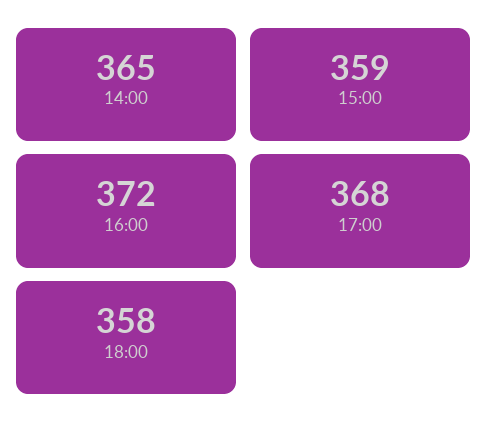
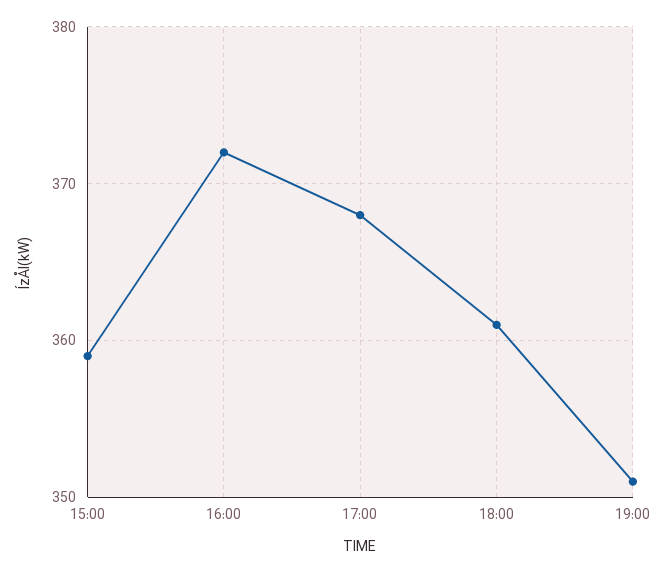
14:00: 365 -> none
18:00: 358 -> 361
19:00: none -> 351

